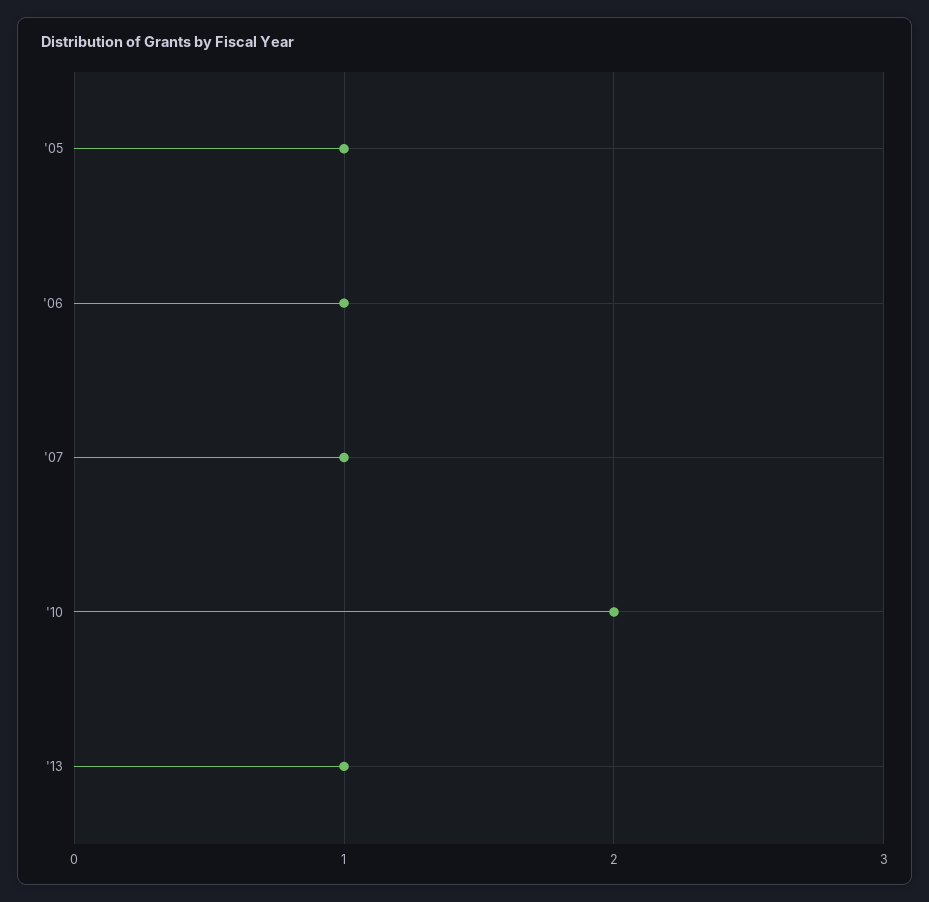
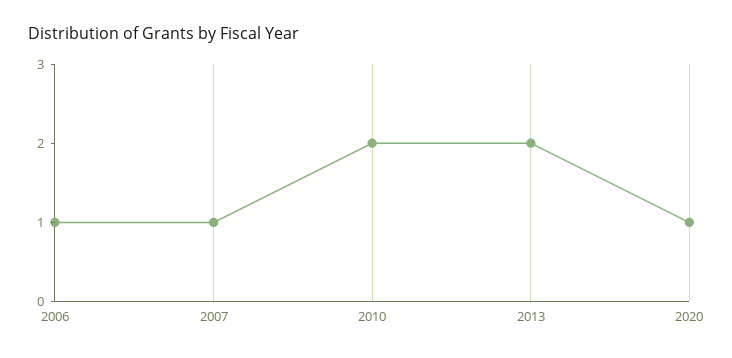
'05: 1 -> none
'13: 1 -> 2
2020: none -> 1

